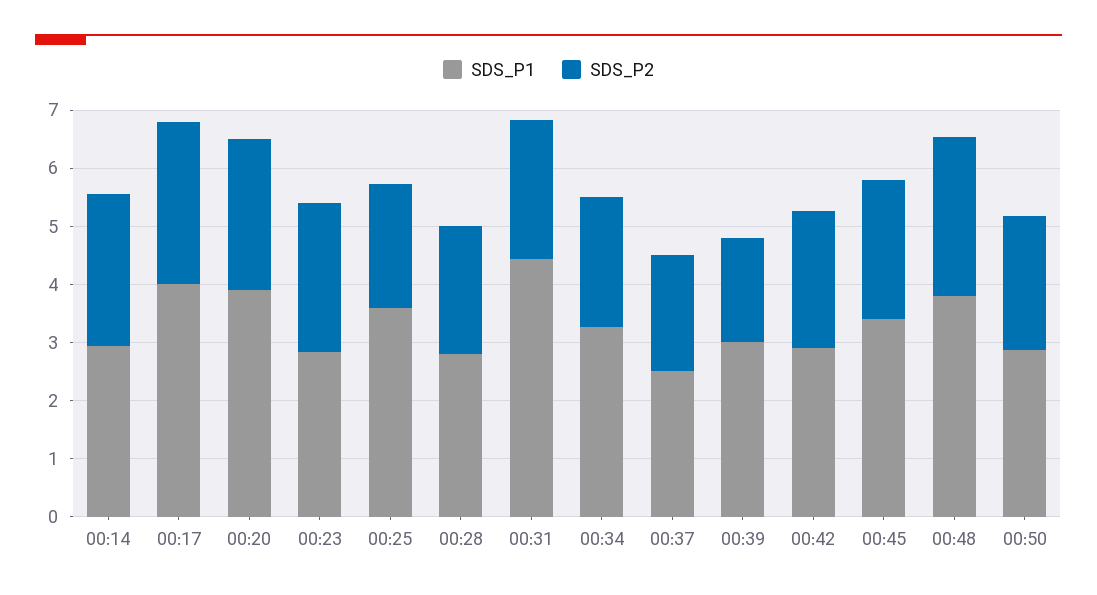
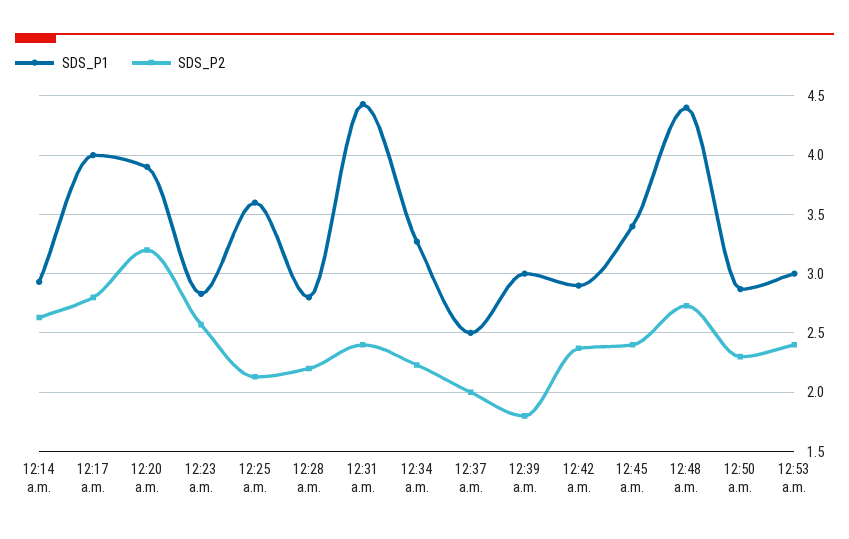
SDS_P2, 00:20: 2.6 -> 3.2
SDS_P1, 00:48: 3.8 -> 4.4
SDS_P1, 12:53 a.m.: none -> 3
SDS_P2, 12:53 a.m.: none -> 2.4

